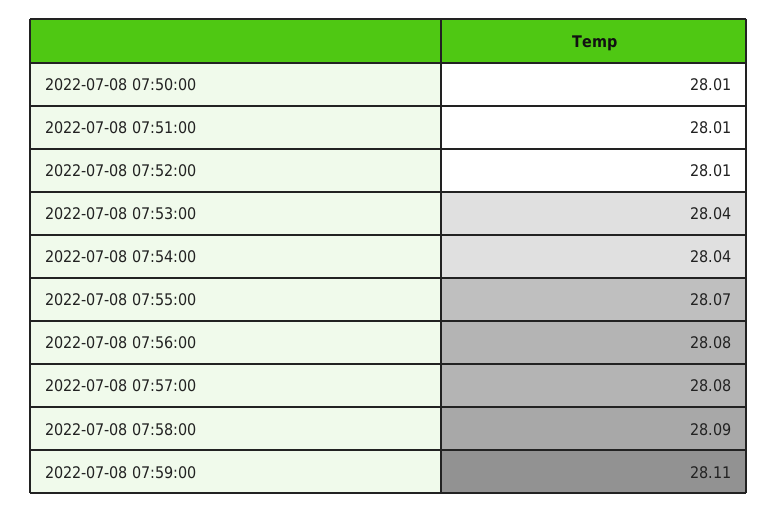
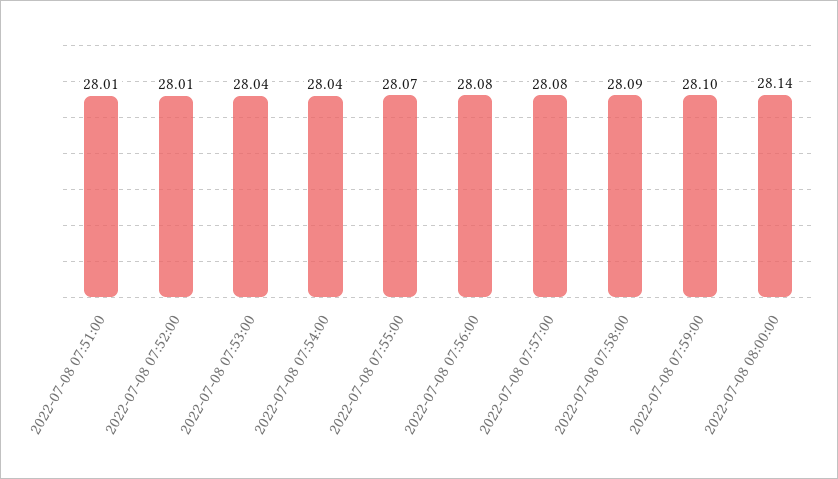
2022-07-08 07:50:00: 28.01 -> none
2022-07-08 07:59:00: 28.11 -> 28.1
2022-07-08 08:00:00: none -> 28.14

